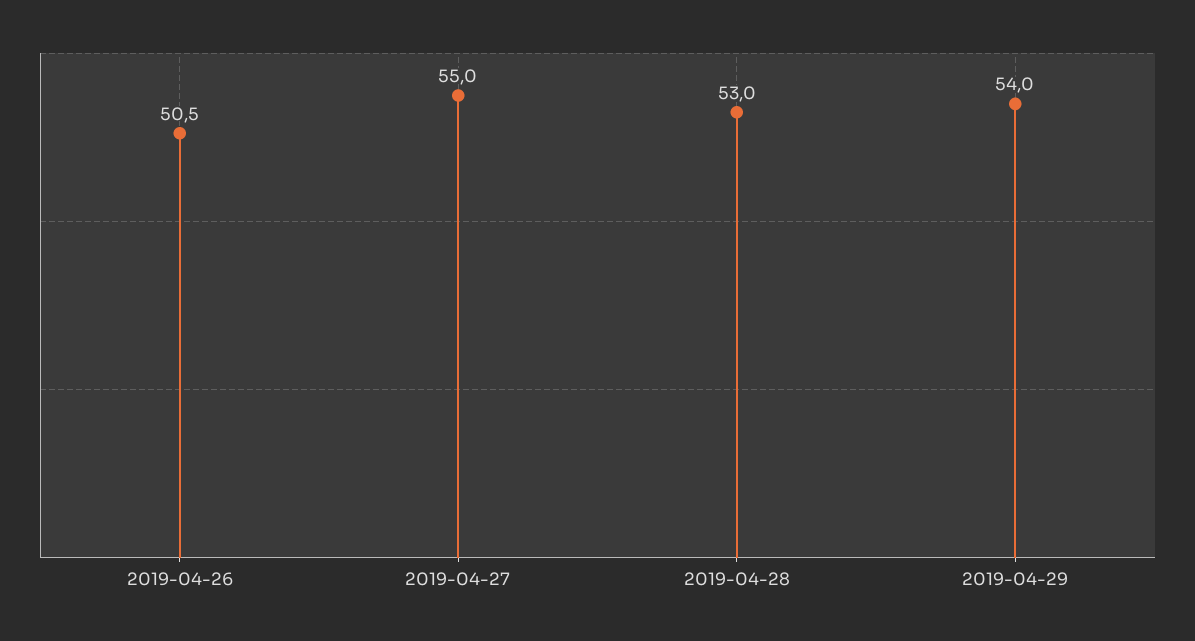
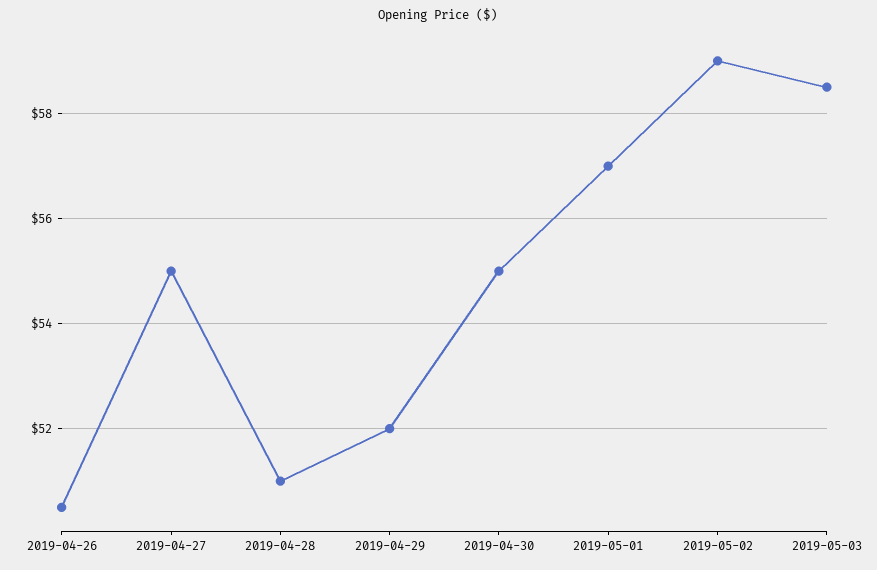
2019-04-28: 53 -> 51
2019-04-29: 54 -> 52
2019-04-30: none -> 55
2019-05-01: none -> 57
2019-05-02: none -> 59
2019-05-03: none -> 58.5

